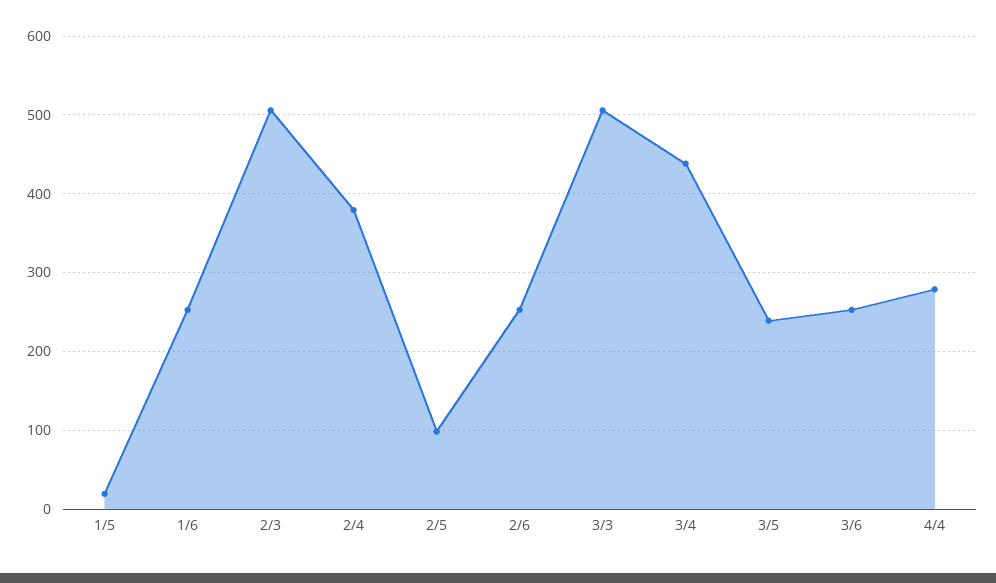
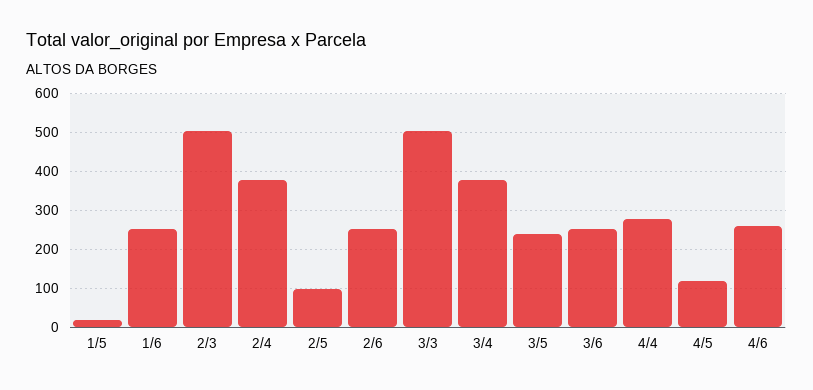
3/4: 440 -> 380
4/5: none -> 120
4/6: none -> 260

